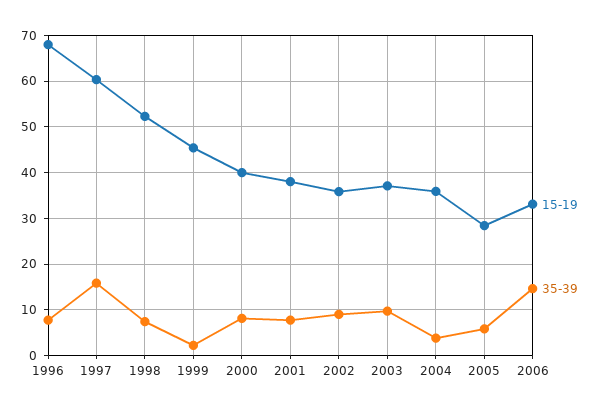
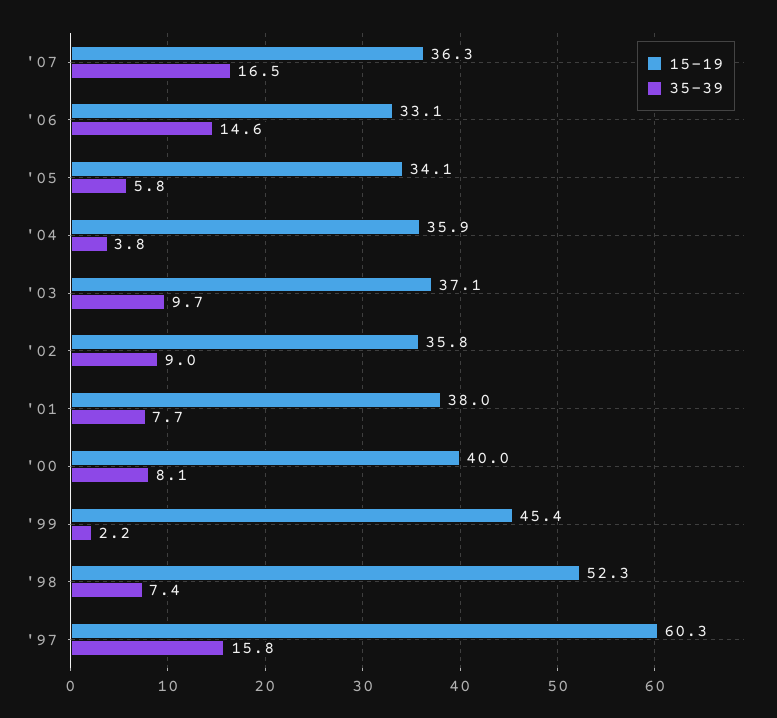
15-19, 1996: 68 -> none
35-39, 1996: 8 -> none
15-19, 2005: 28 -> 34.1
15-19, '07: none -> 36.3
35-39, '07: none -> 16.5

